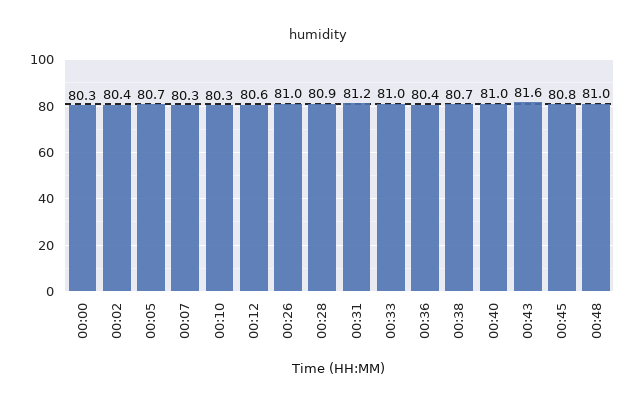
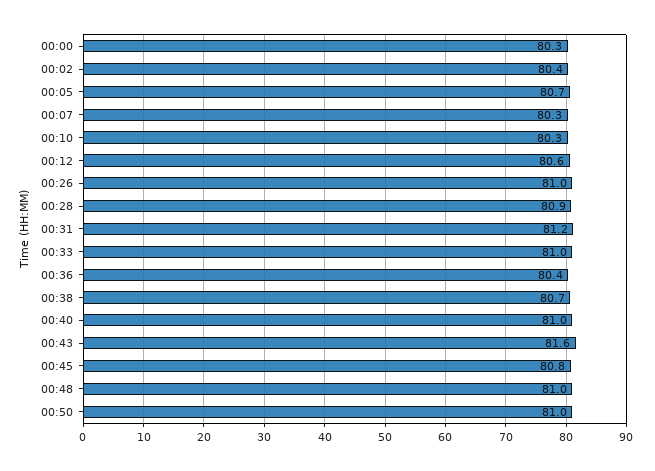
00:50: none -> 81

